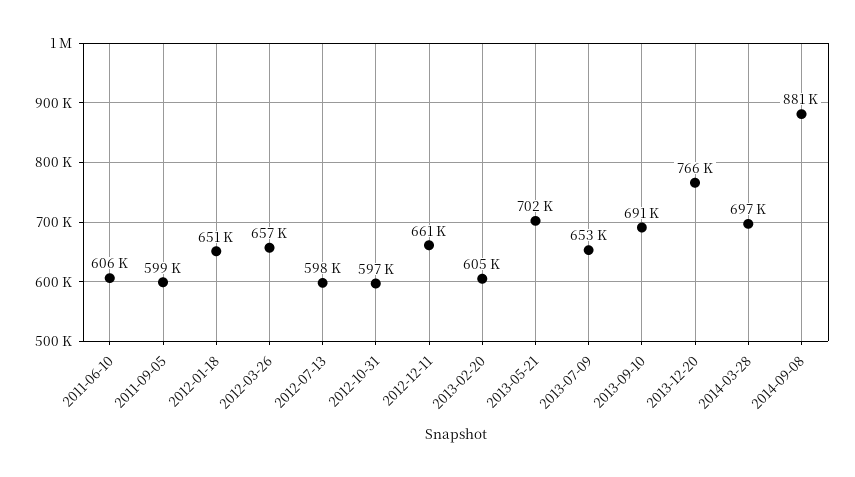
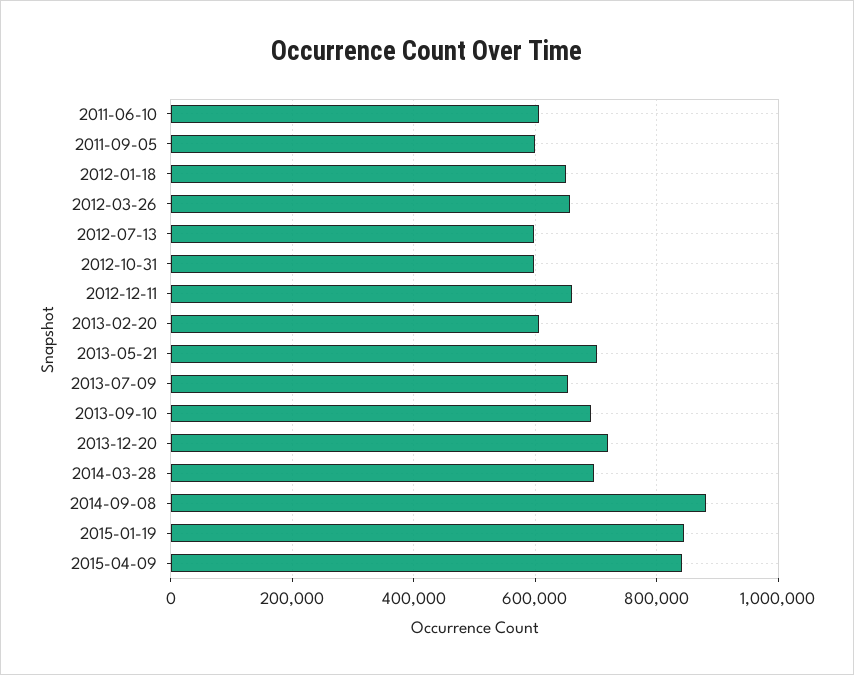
2013-12-20: 766000 -> 720000
2015-01-19: none -> 840000
2015-04-09: none -> 840000

